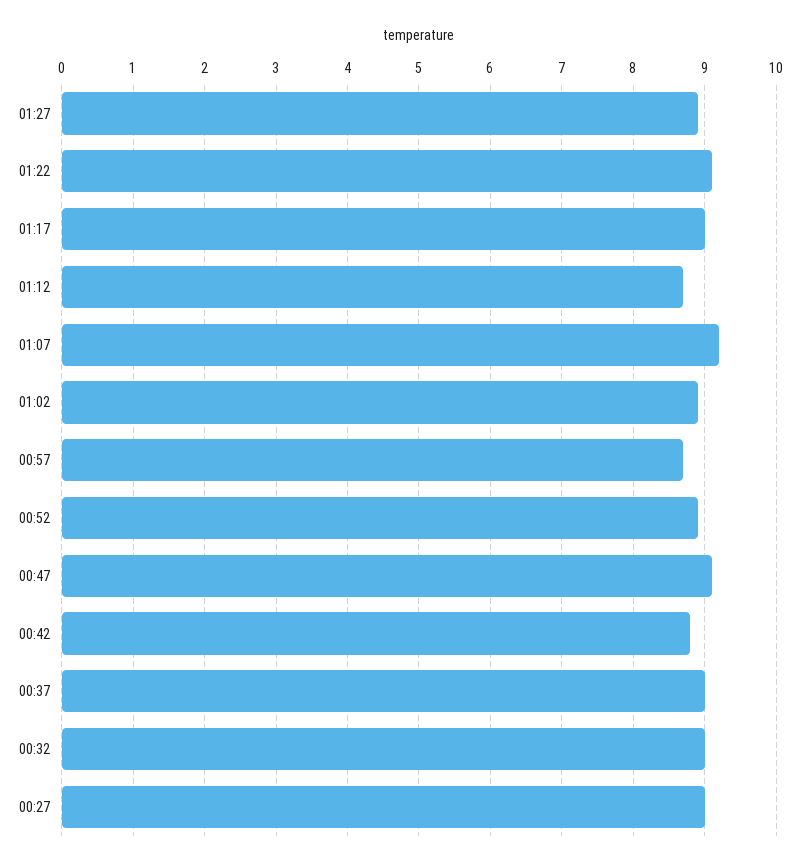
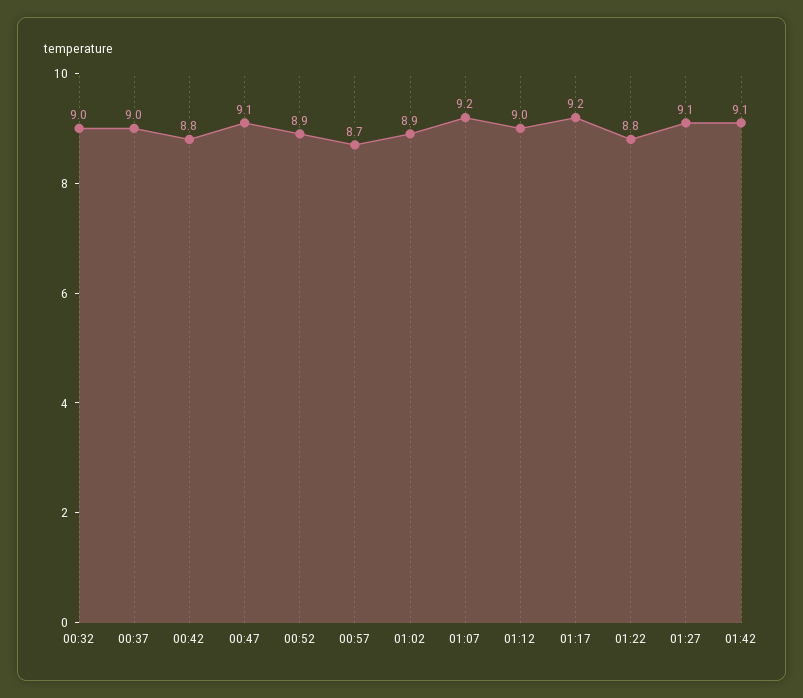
01:27: 8.9 -> 9.1
01:22: 9.1 -> 8.8
01:17: 9 -> 9.2
01:12: 8.7 -> 9
00:27: 9 -> none
01:42: none -> 9.1

